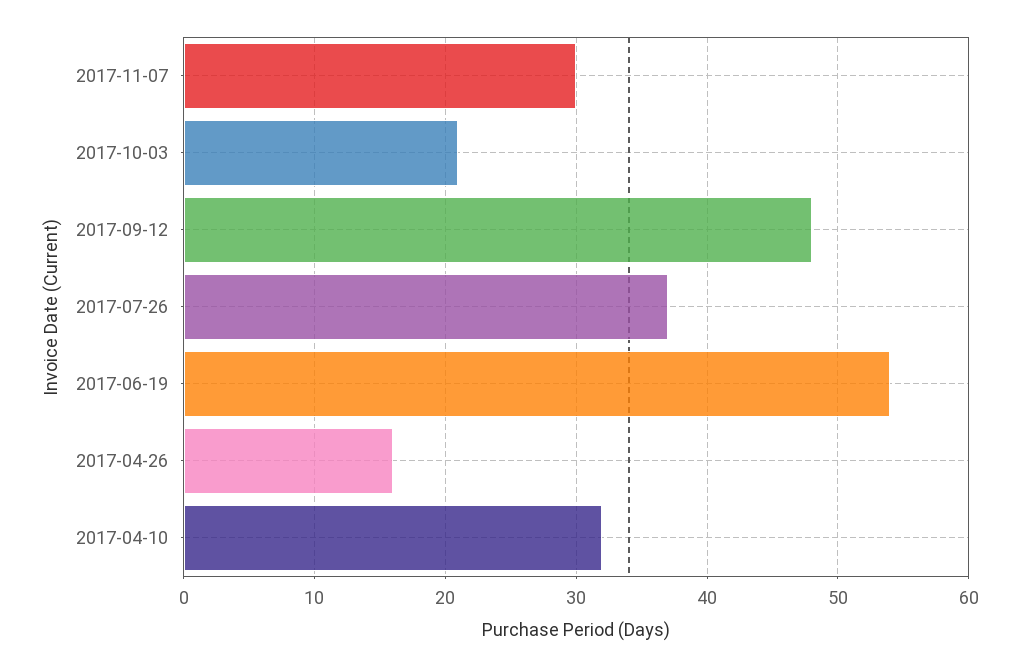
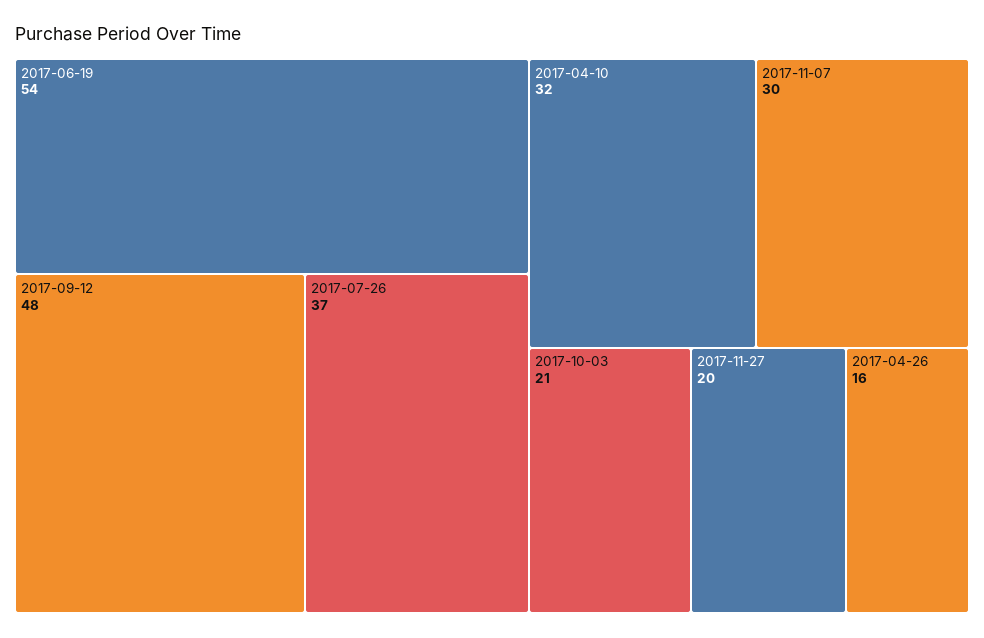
2017-11-27: none -> 20

